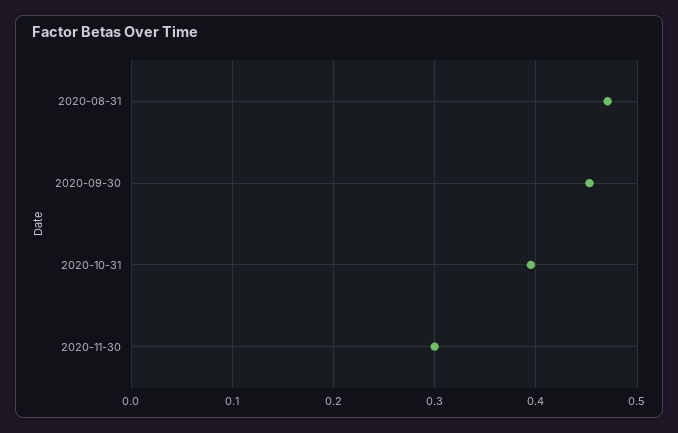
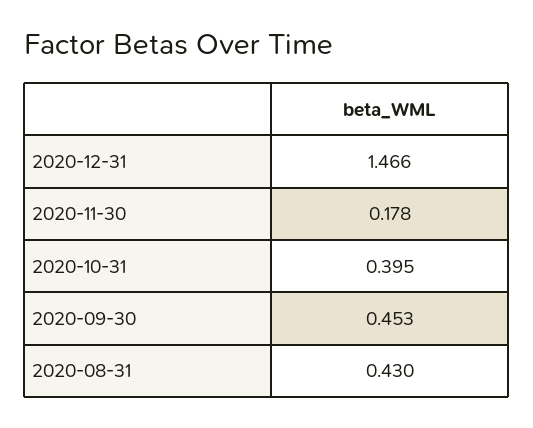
2020-08-31: 0.47 -> 0.43
2020-11-30: 0.3 -> 0.178
2020-12-31: none -> 1.466

